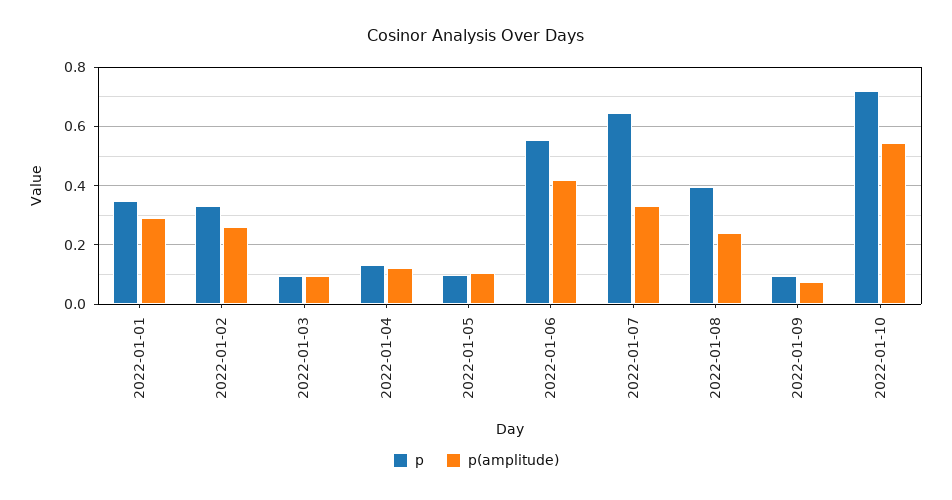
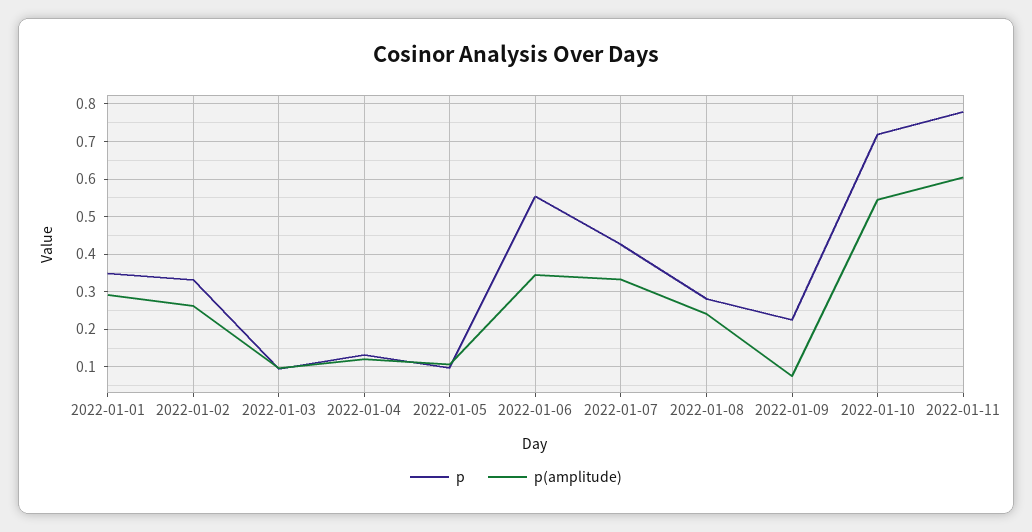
p(amplitude), 2022-01-06: 0.425 -> 0.34
p, 2022-01-07: 0.65 -> 0.42
p, 2022-01-08: 0.4 -> 0.28
p, 2022-01-09: 0.1 -> 0.22
p, 2022-01-11: none -> 0.78
p(amplitude), 2022-01-11: none -> 0.6

